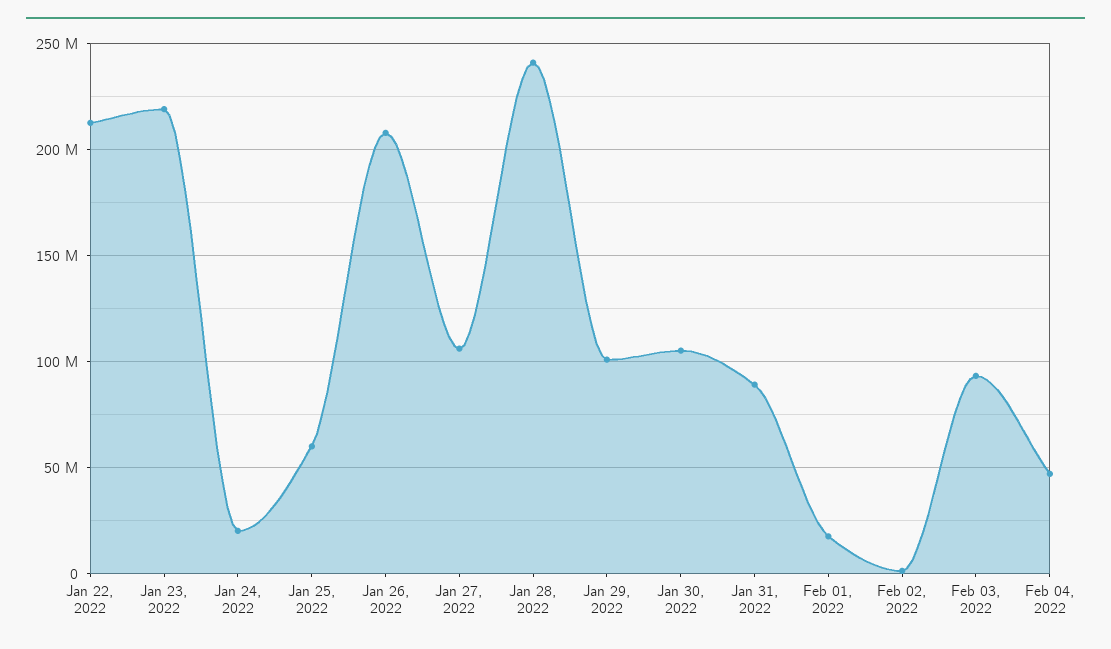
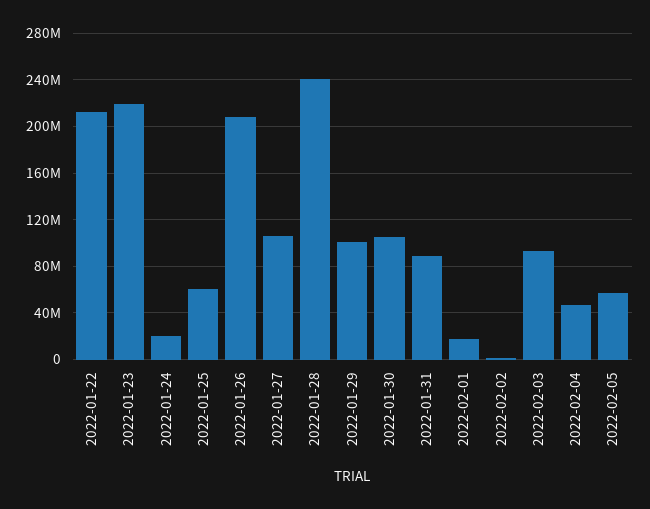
2022-02-05: none -> 60000000

